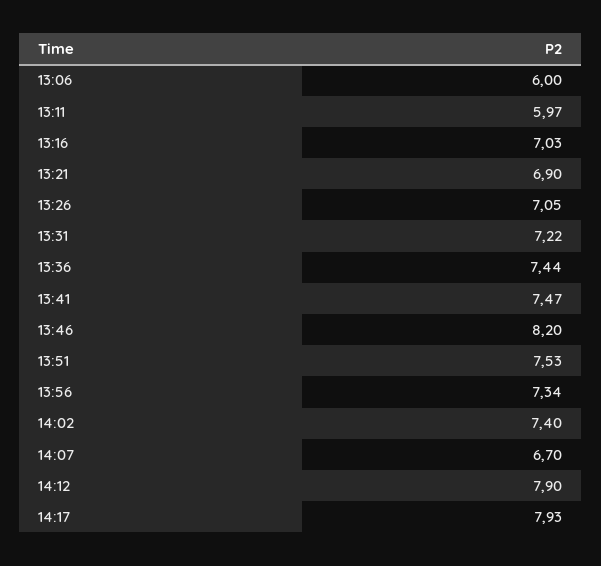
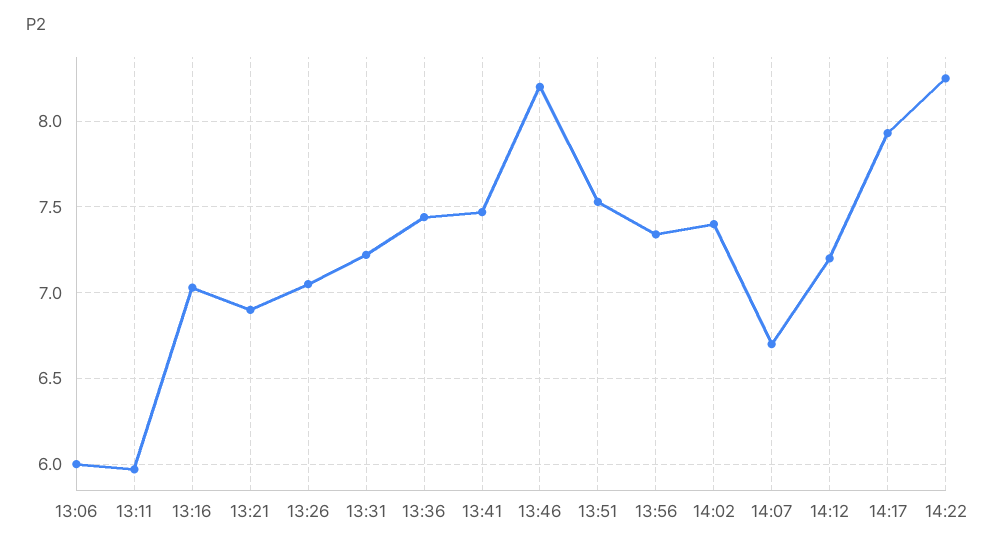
14:12: 7.9 -> 7.2
14:22: none -> 8.25

